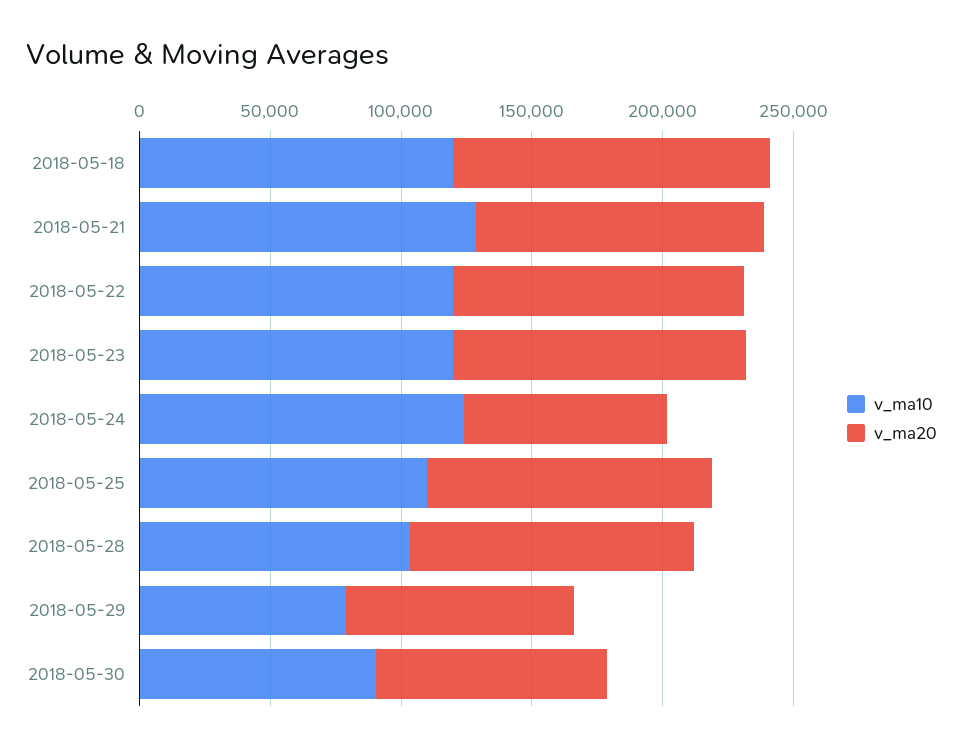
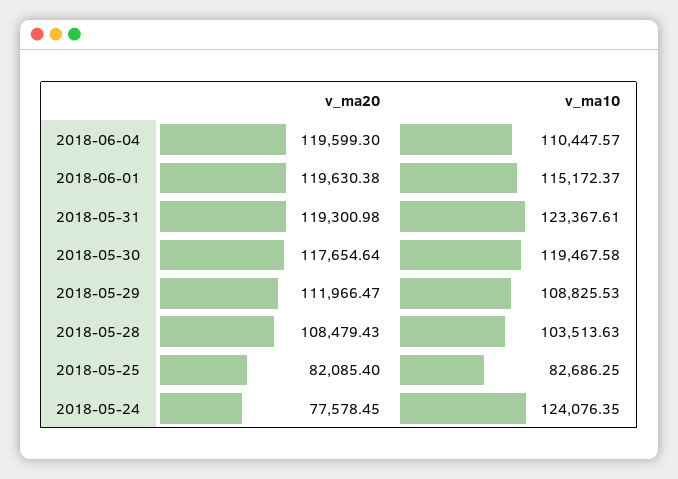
v_ma10, 2018-05-18: 120000 -> none
v_ma20, 2018-05-18: 120000 -> none
v_ma10, 2018-05-21: 130000 -> none
v_ma20, 2018-05-21: 110000 -> none
v_ma10, 2018-05-22: 120000 -> none
v_ma20, 2018-05-22: 110000 -> none
v_ma10, 2018-05-23: 120000 -> none
v_ma20, 2018-05-23: 110000 -> none
v_ma10, 2018-05-25: 110000 -> 82686.25
v_ma20, 2018-05-25: 110000 -> 82085.4
v_ma10, 2018-05-29: 80000 -> 108825.53
v_ma20, 2018-05-29: 90000 -> 111966.47
v_ma10, 2018-05-30: 90000 -> 119467.58
v_ma20, 2018-05-30: 90000 -> 117654.64
v_ma20, 2018-06-04: none -> 119599.3
v_ma10, 2018-06-04: none -> 110447.57
v_ma20, 2018-06-01: none -> 119630.38
v_ma10, 2018-06-01: none -> 115172.37
v_ma20, 2018-05-31: none -> 119300.98
v_ma10, 2018-05-31: none -> 123367.61

